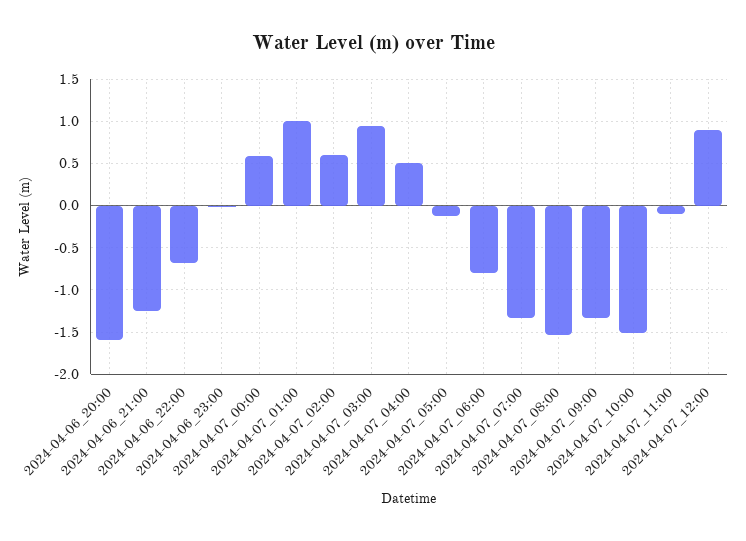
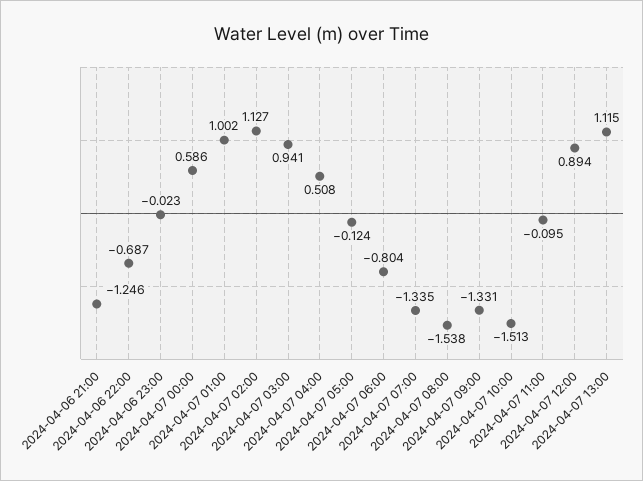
2024-04-06_20:00: -1.6 -> none
2024-04-07_02:00: 0.6 -> 1.127
2024-04-07 13:00: none -> 1.115

